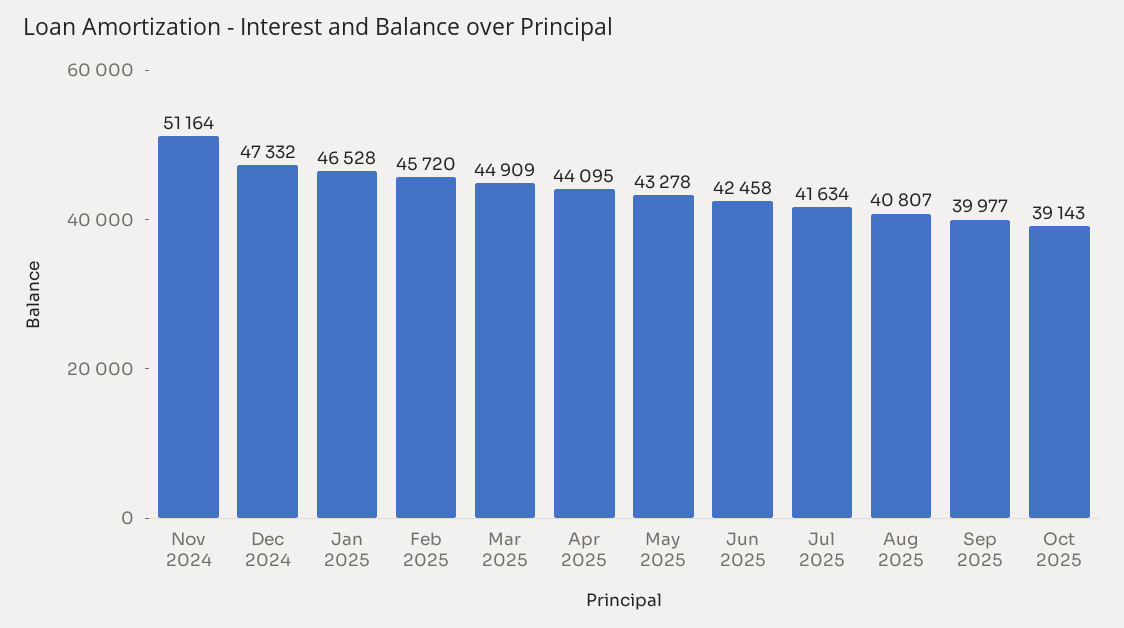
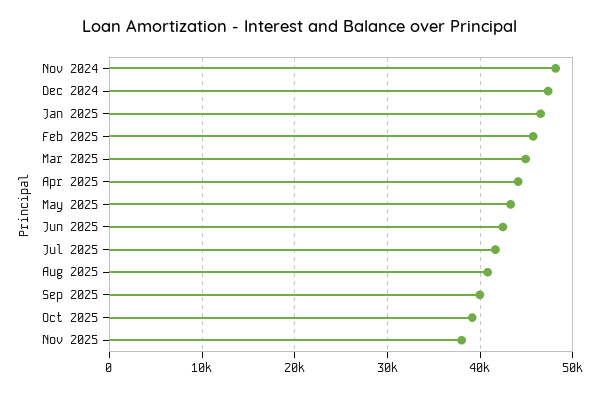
Nov 2024: 51164 -> 48000
Nov 2025: none -> 38000

